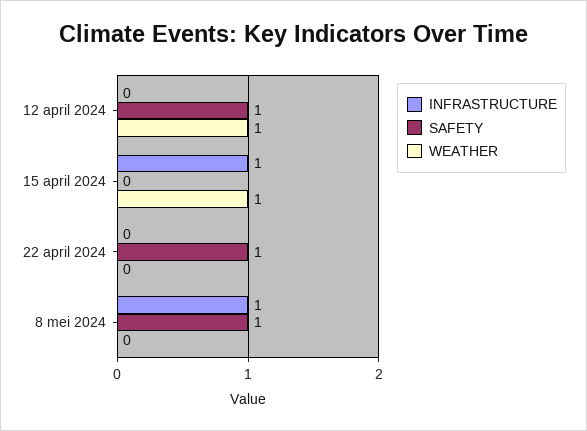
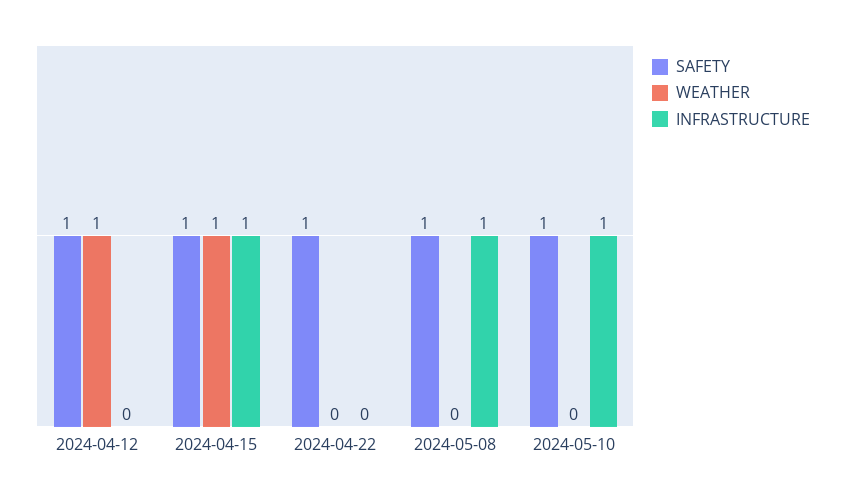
SAFETY, 15 april 2024: 0 -> 1
SAFETY, 2024-05-10: none -> 1
WEATHER, 2024-05-10: none -> 0
INFRASTRUCTURE, 2024-05-10: none -> 1

